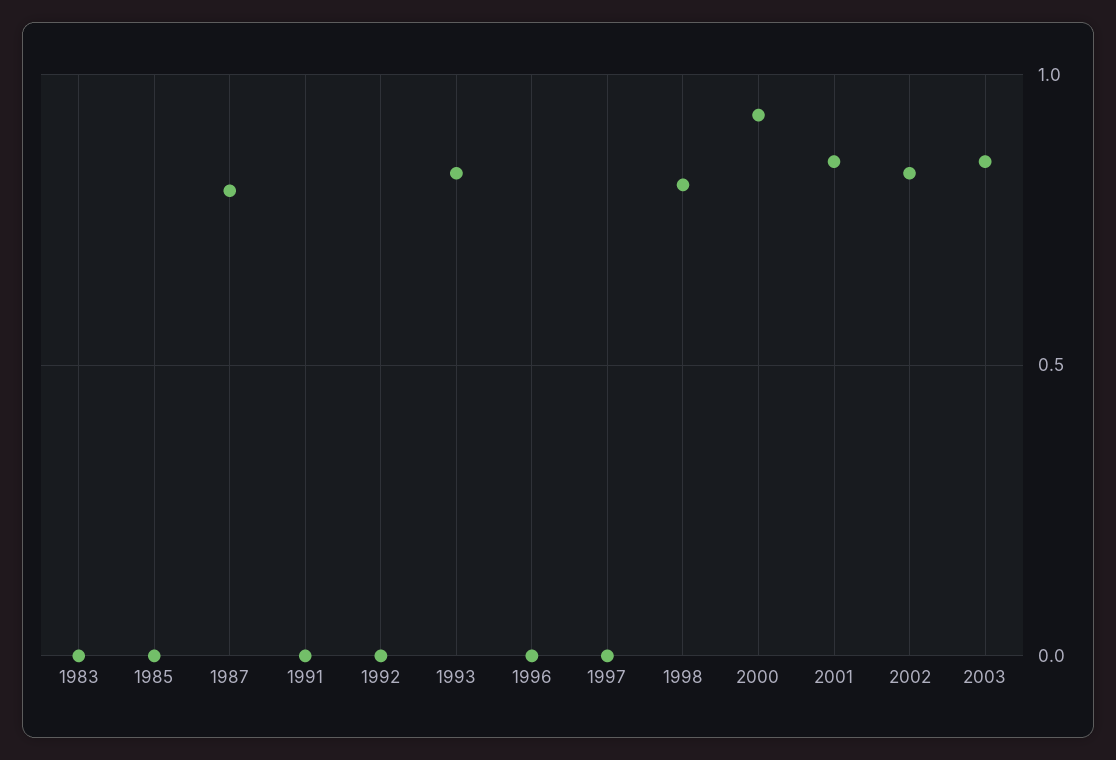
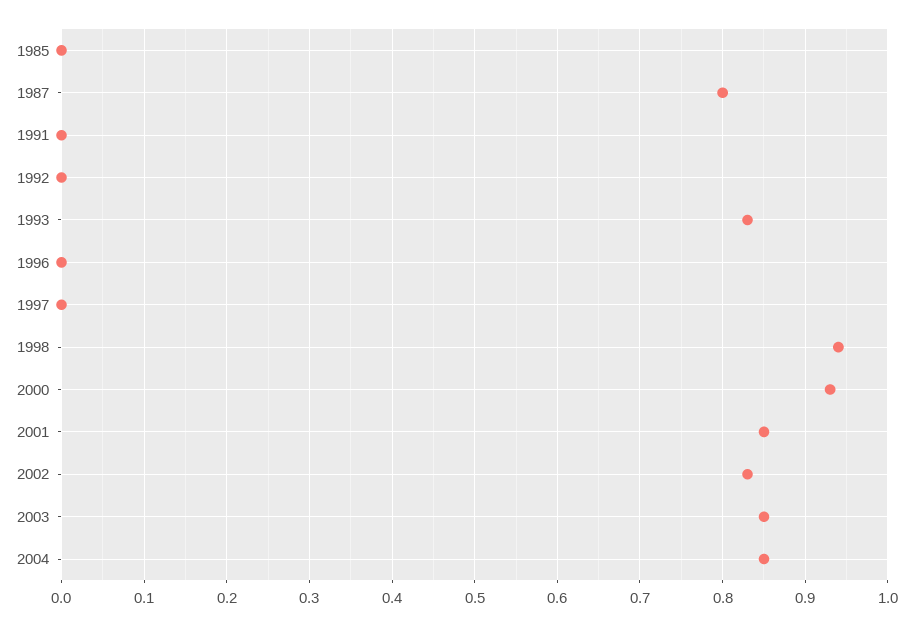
1983: 0 -> none
1998: 0.8 -> 0.94
2004: none -> 0.85

